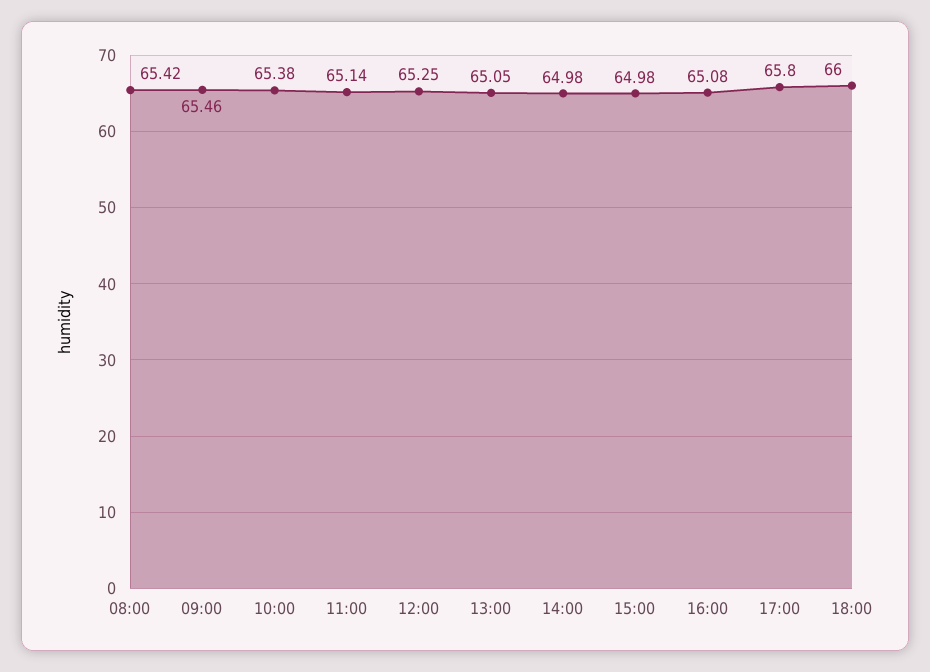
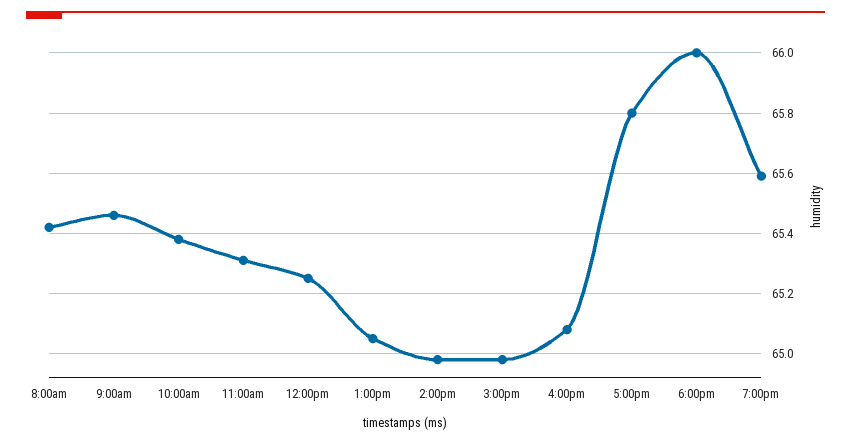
11:00: 65.14 -> 65.3
7:00pm: none -> 65.6

